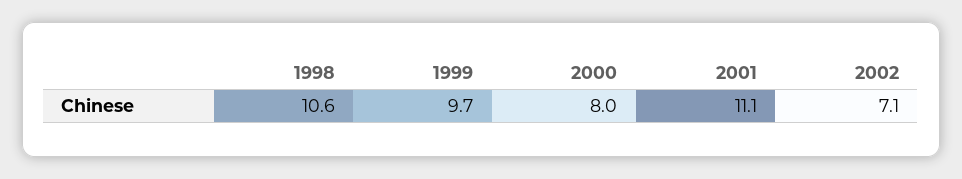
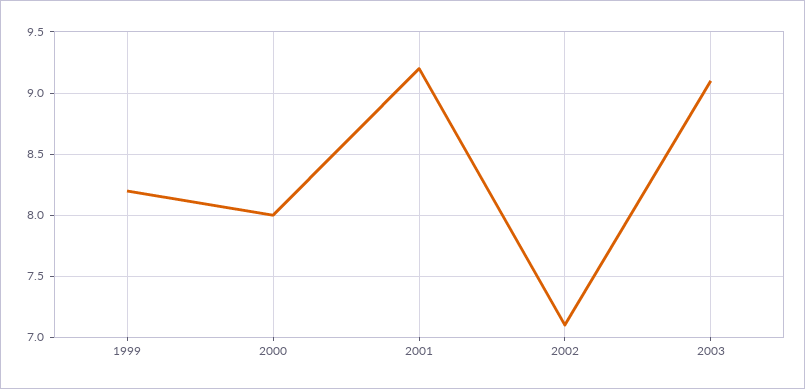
1998: 10.6 -> none
1999: 9.7 -> 8.2
2001: 11.1 -> 9.2
2003: none -> 9.1

